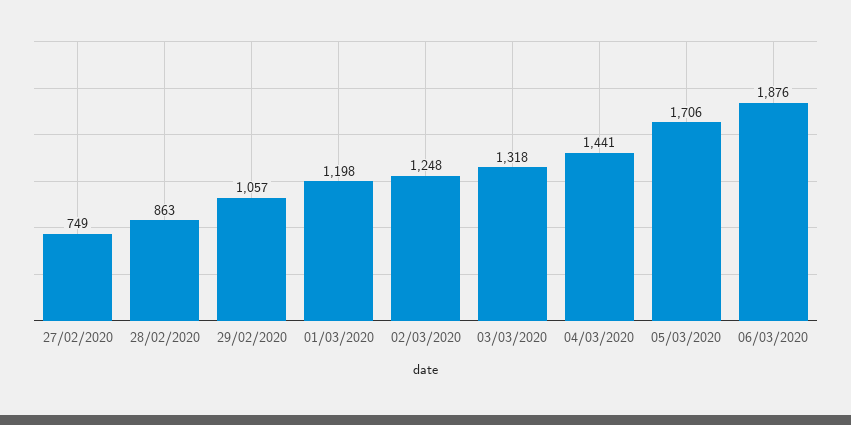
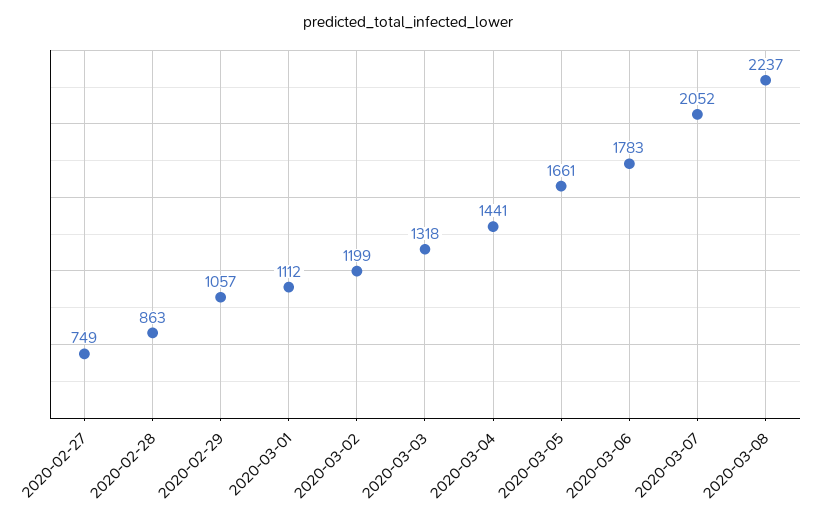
01/03/2020: 1198 -> 1112
02/03/2020: 1248 -> 1199
05/03/2020: 1706 -> 1661
06/03/2020: 1876 -> 1783
2020-03-07: none -> 2052
2020-03-08: none -> 2237

